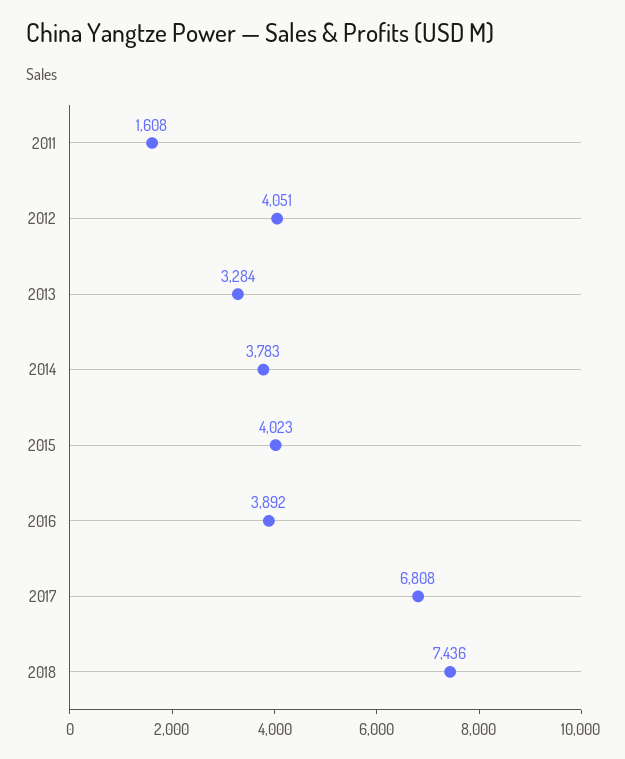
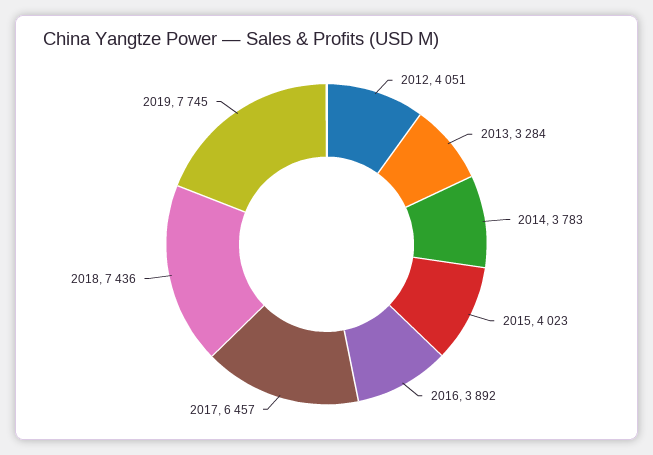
2011: 1608 -> none
2017: 6808 -> 6457
2019: none -> 7745

